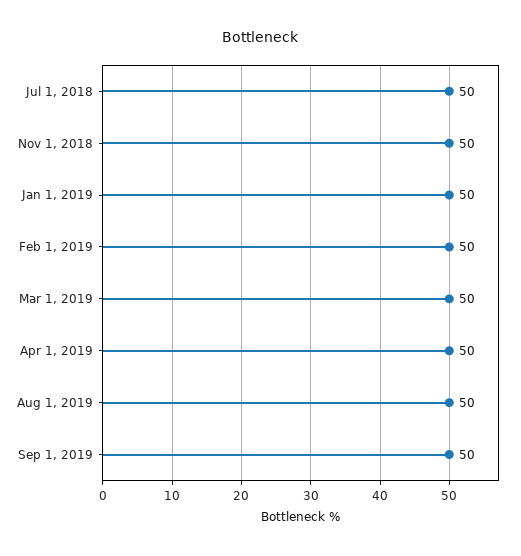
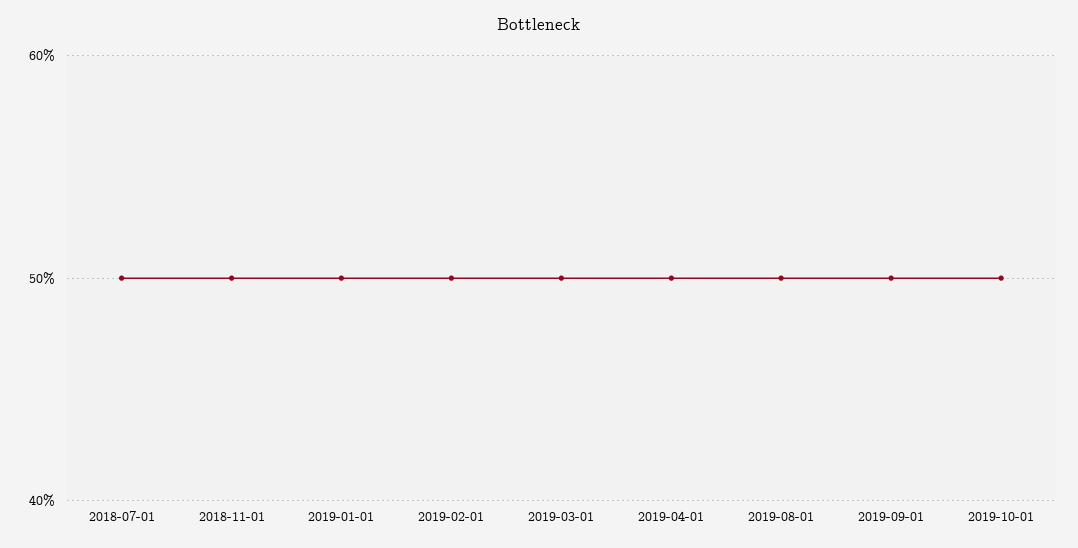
2019-10-01: none -> 50

